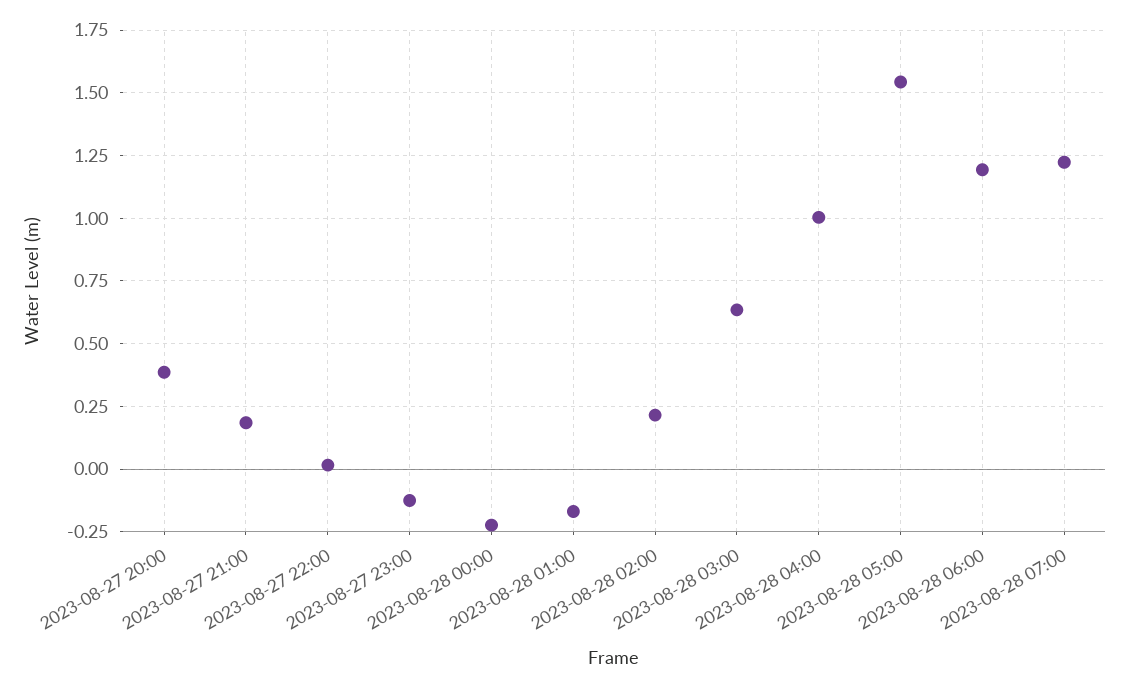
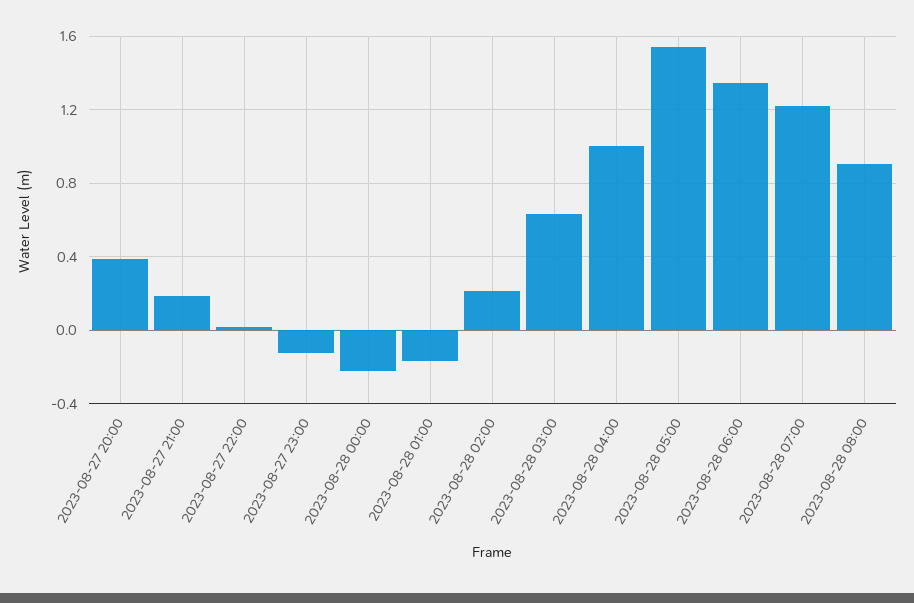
2023-08-28 06:00: 1.2 -> 1.35
2023-08-28 08:00: none -> 0.9

